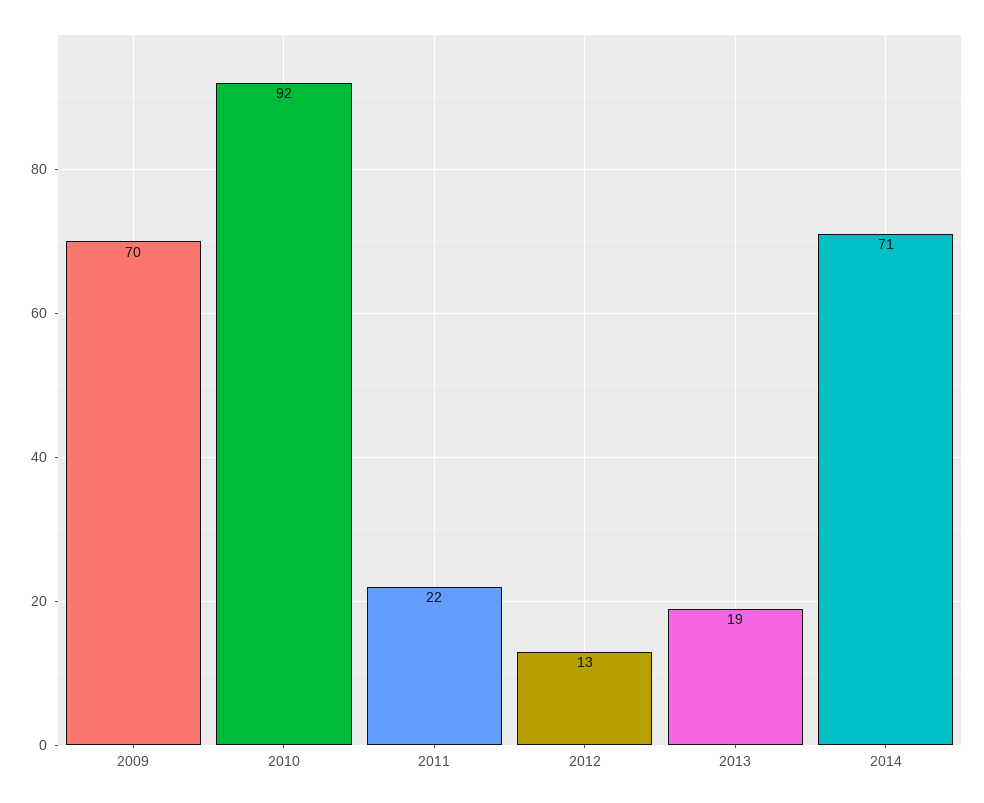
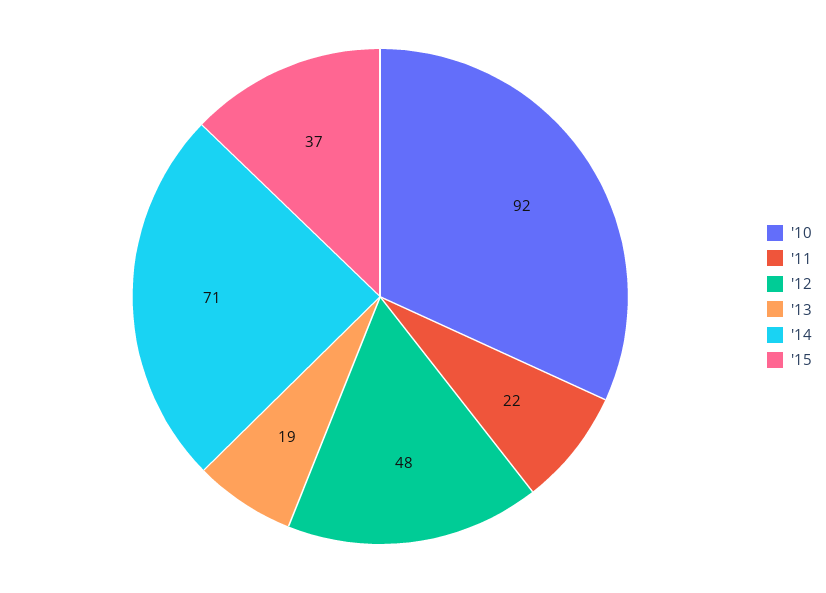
2009: 70 -> none
2012: 13 -> 48
'15: none -> 37

